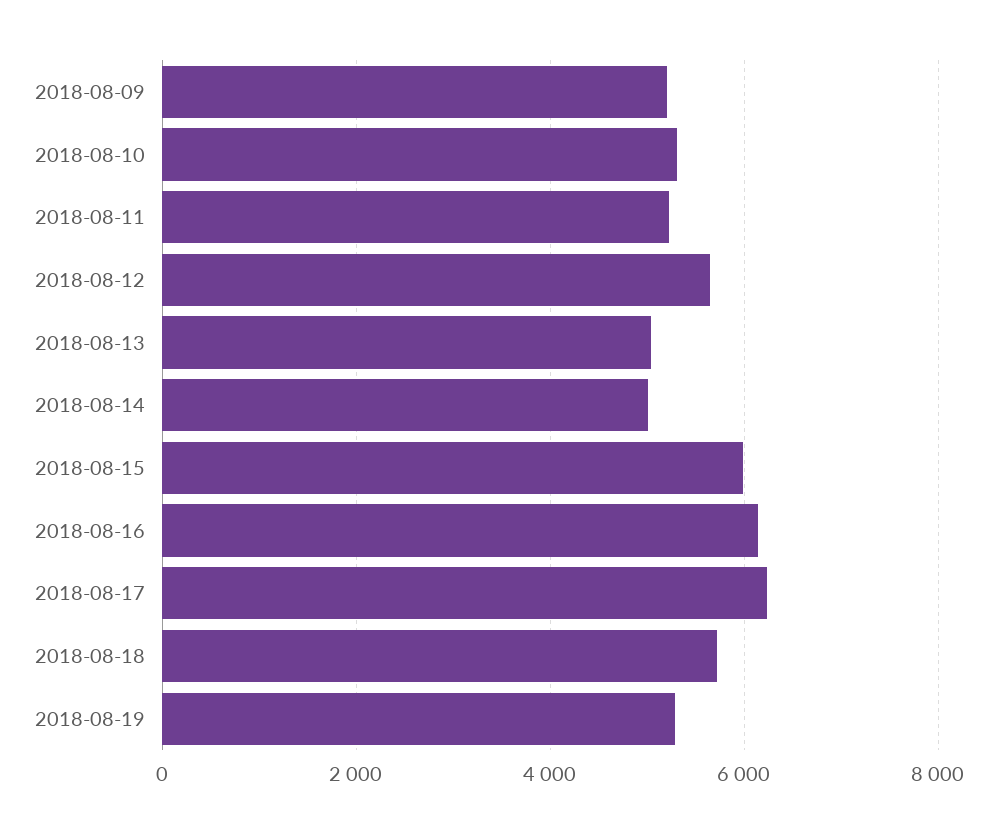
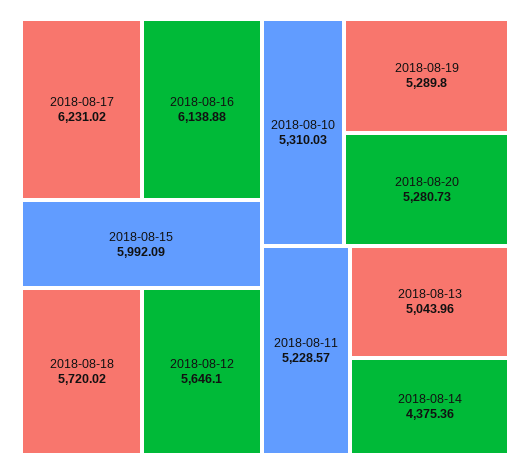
2018-08-09: 5200 -> none
2018-08-14: 5000 -> 4375.36
2018-08-20: none -> 5280.73

